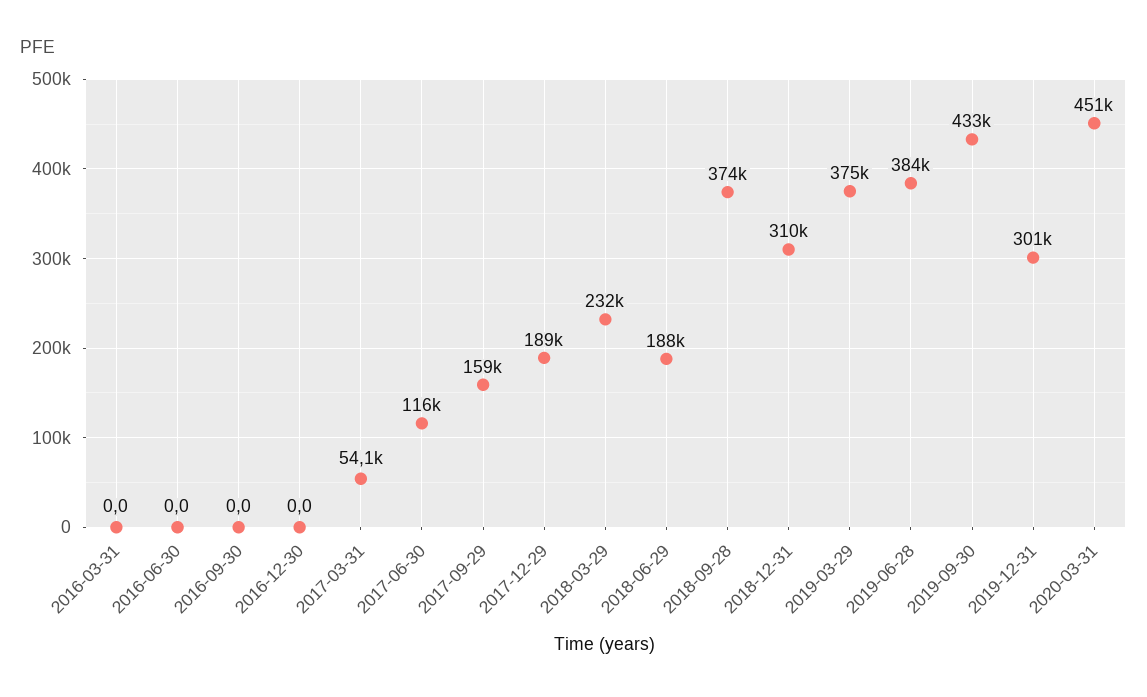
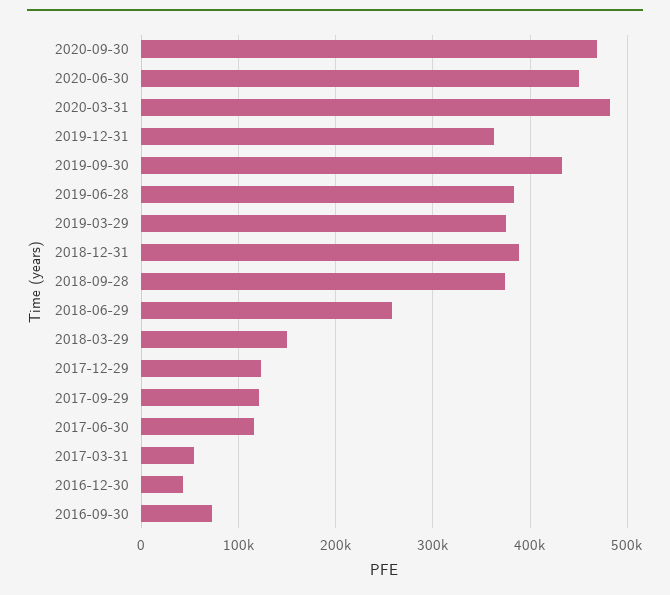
2016-03-31: 0 -> none
2016-06-30: 0 -> none
2016-09-30: 0 -> 70000
2016-12-30: 0 -> 40000
2017-09-29: 159000 -> 120000
2017-12-29: 189000 -> 120000
2018-03-29: 232000 -> 150000
2018-06-29: 188000 -> 260000
2018-12-31: 310000 -> 390000
2019-12-31: 301000 -> 360000
2020-03-31: 451000 -> 480000
2020-09-30: none -> 470000
2020-06-30: none -> 450000

